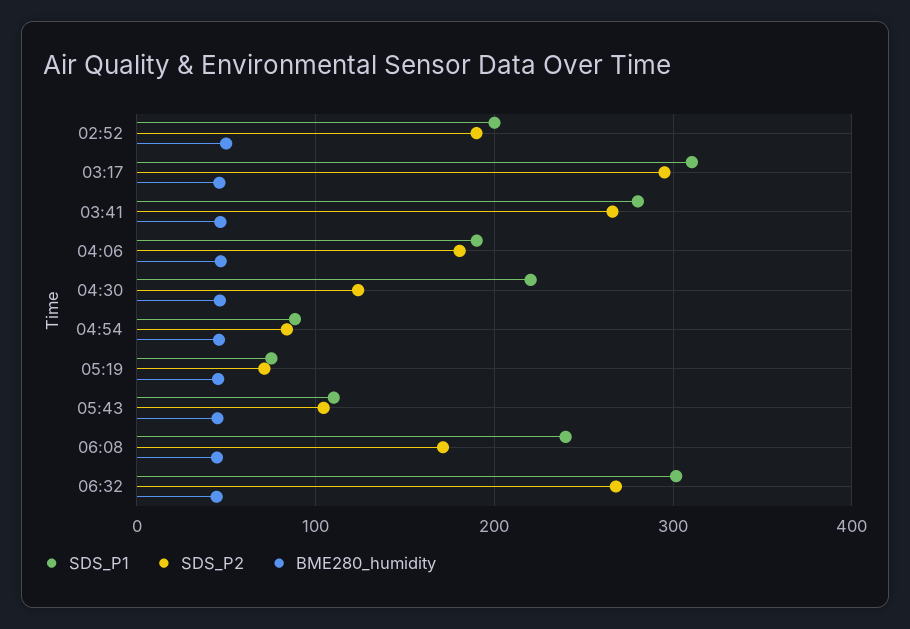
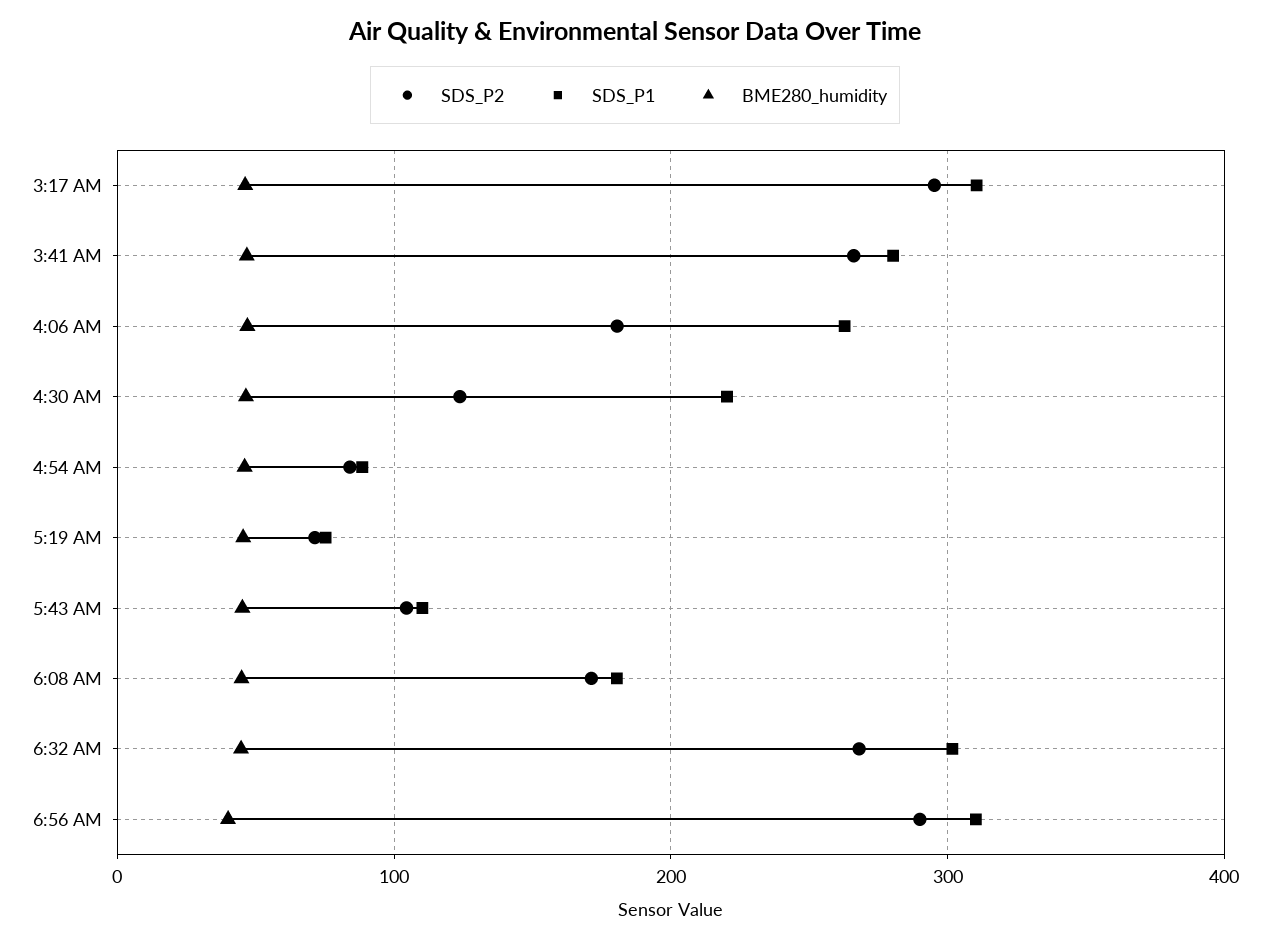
SDS_P1, 02:52: 200 -> none
SDS_P2, 02:52: 190 -> none
BME280_humidity, 02:52: 50 -> none
SDS_P1, 04:06: 190 -> 260
SDS_P1, 06:08: 240 -> 180
SDS_P2, 6:56 AM: none -> 290
SDS_P1, 6:56 AM: none -> 310
BME280_humidity, 6:56 AM: none -> 40

